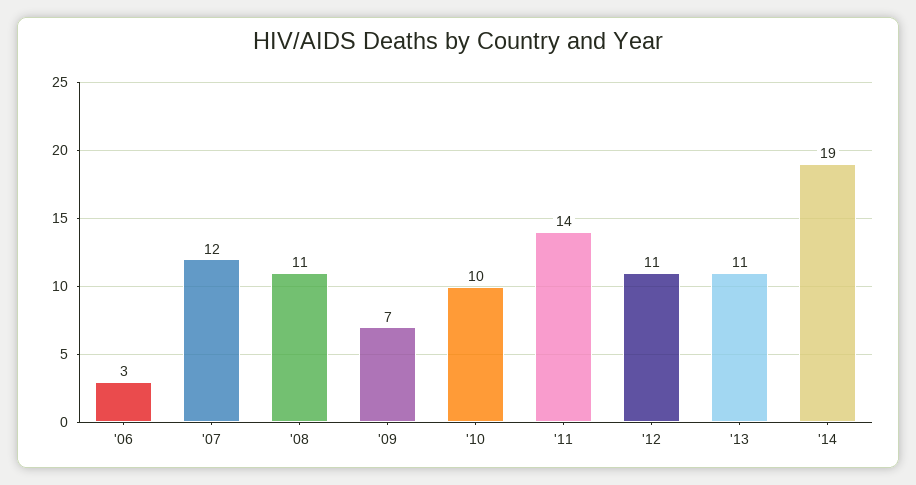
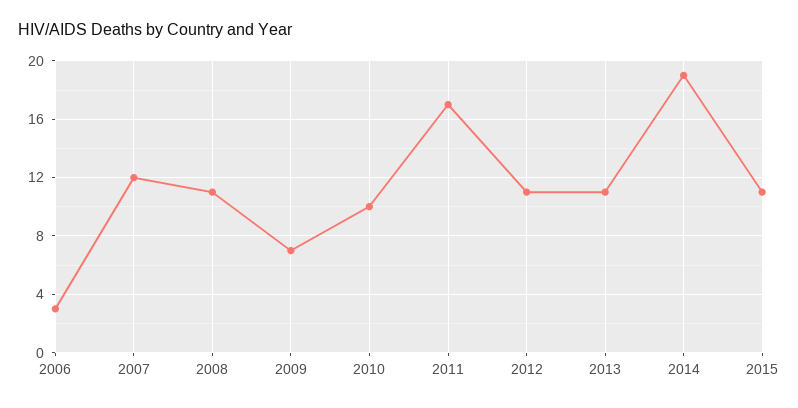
'11: 14 -> 17
2015: none -> 11

